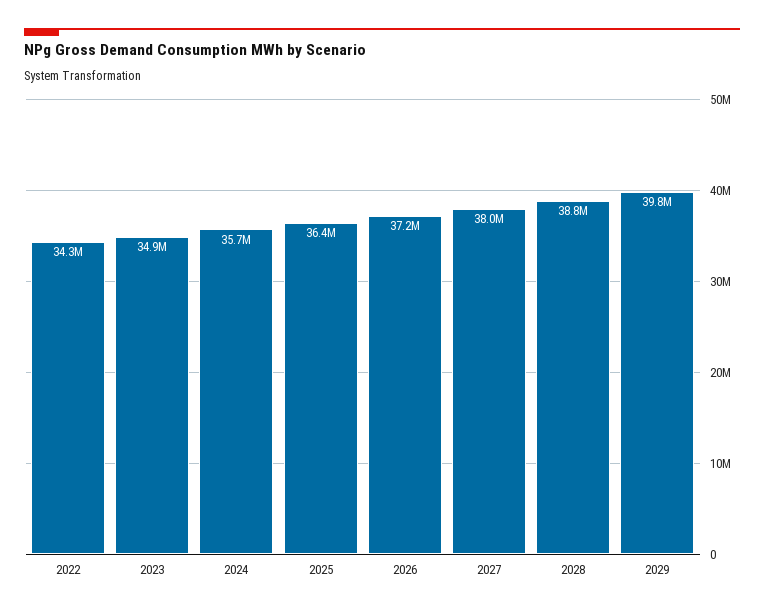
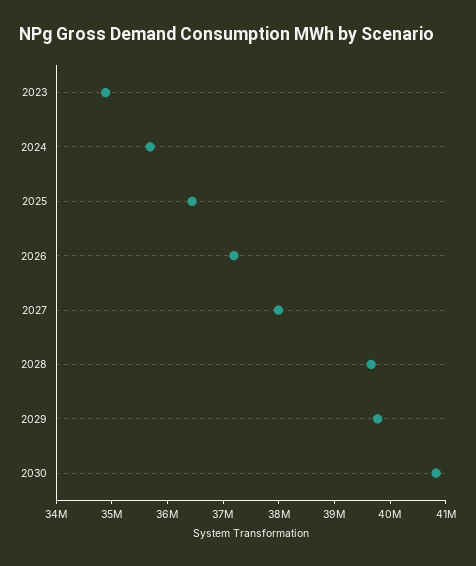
2022: 34300000 -> none
2028: 38800000 -> 39600000
2030: none -> 40800000

